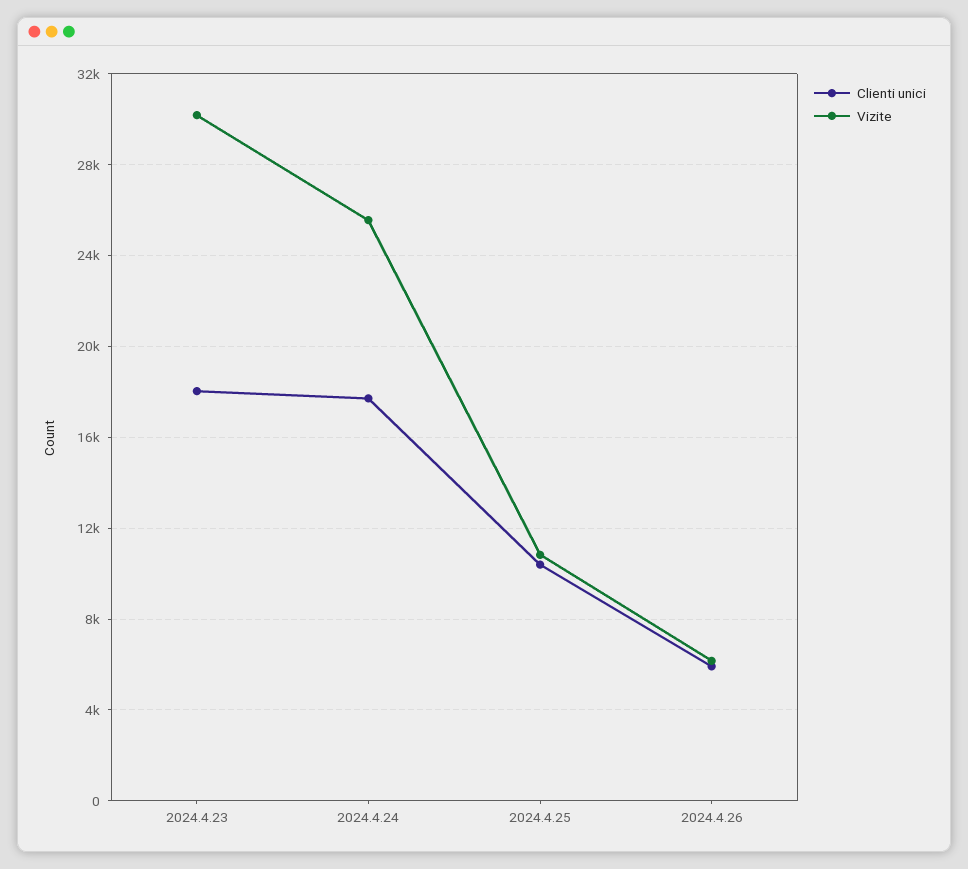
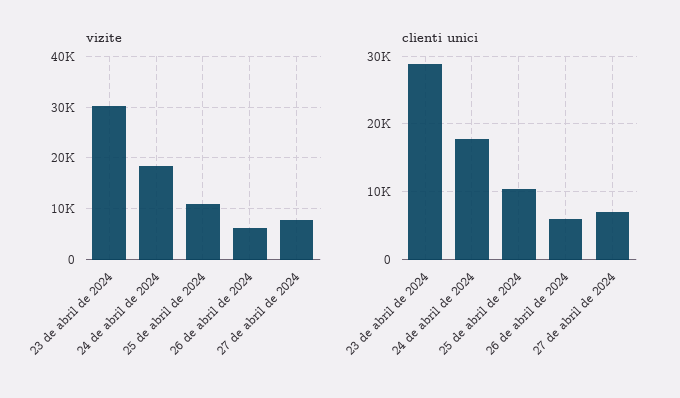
Clienti unici, 2024.4.23: 18000 -> 29000
Vizite, 2024.4.24: 25500 -> 18000
Vizite, 27 de abril de 2024: none -> 8000
Clienti unici, 27 de abril de 2024: none -> 7000

